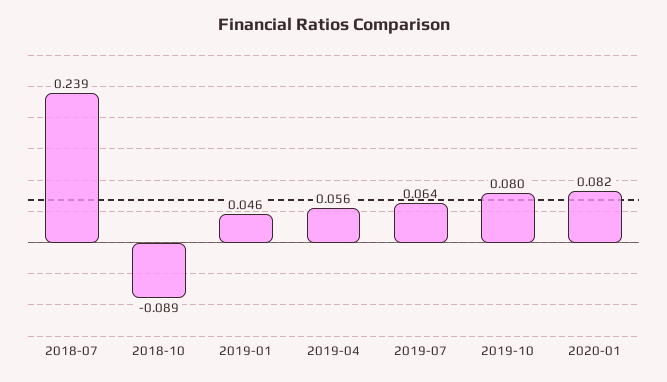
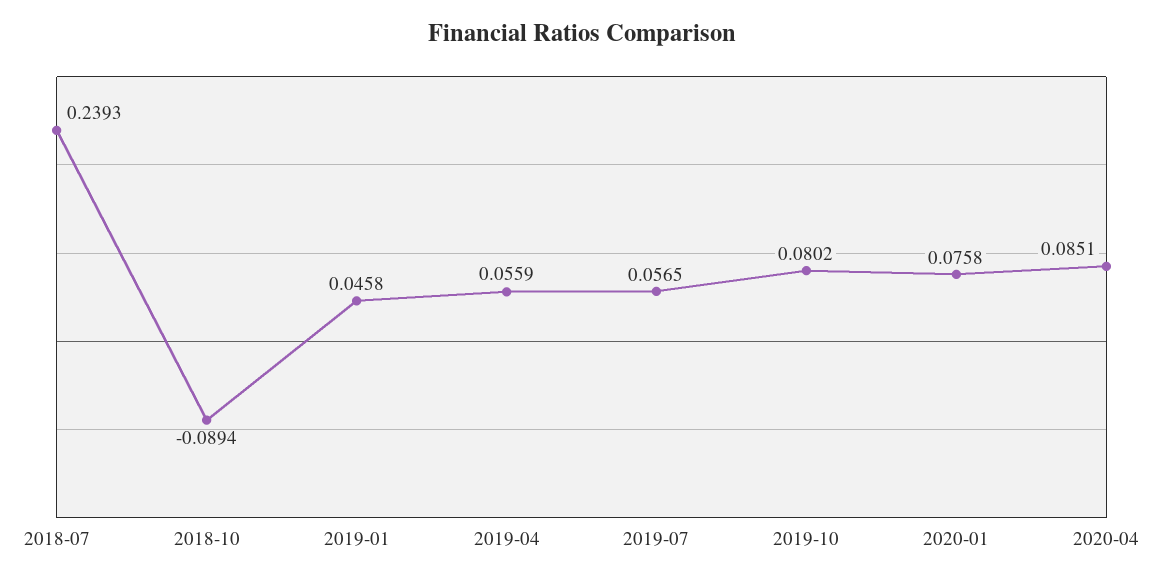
2019-07: 0.064 -> 0.0565
2020-01: 0.082 -> 0.0758
2020-04: none -> 0.0851

